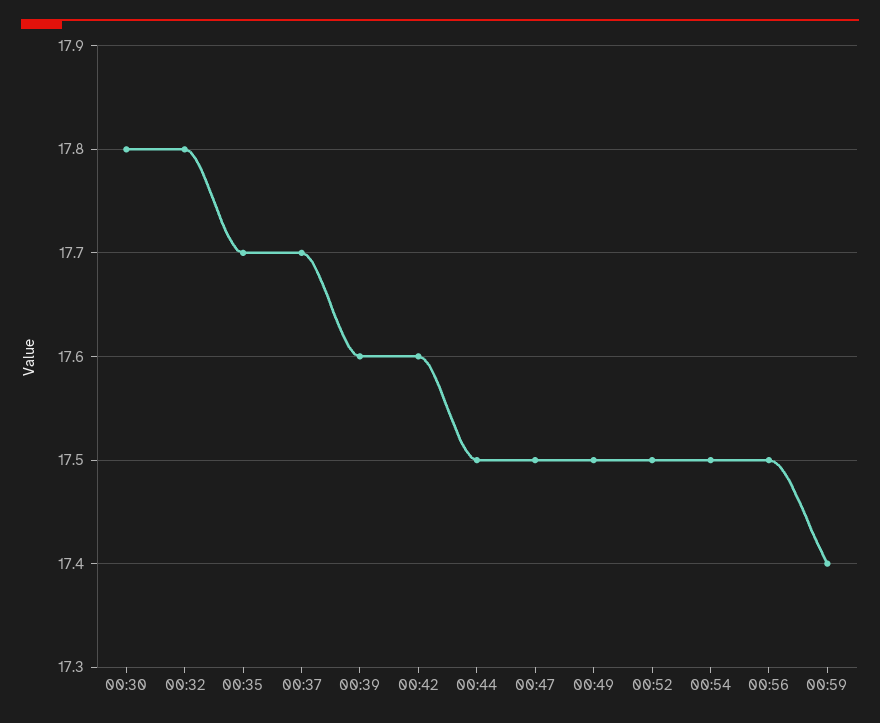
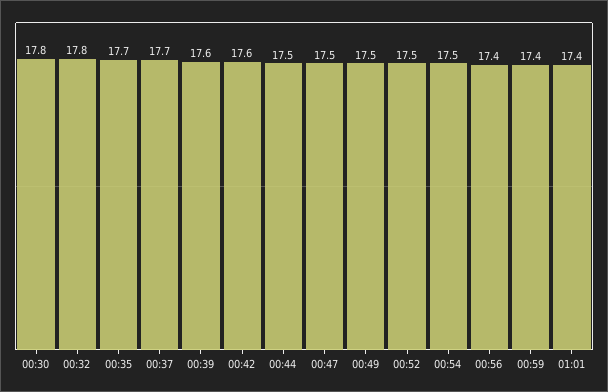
00:56: 17.5 -> 17.4
01:01: none -> 17.4

